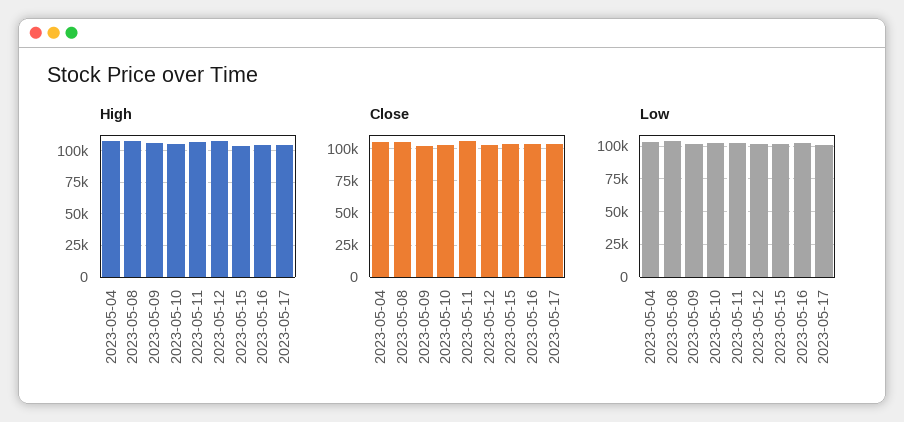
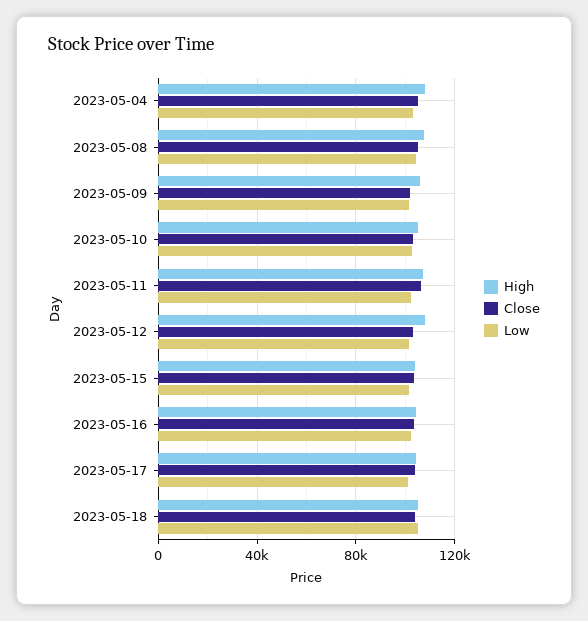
High, 2023-05-18: none -> 105000
Close, 2023-05-18: none -> 105000
Low, 2023-05-18: none -> 105000

